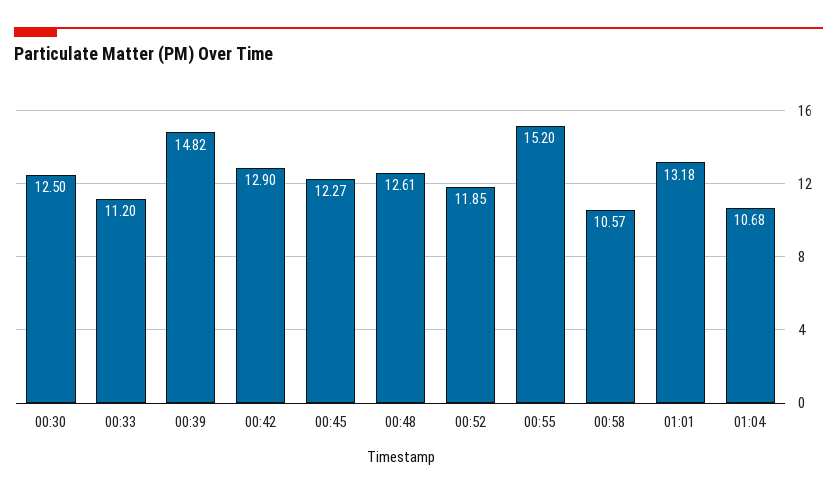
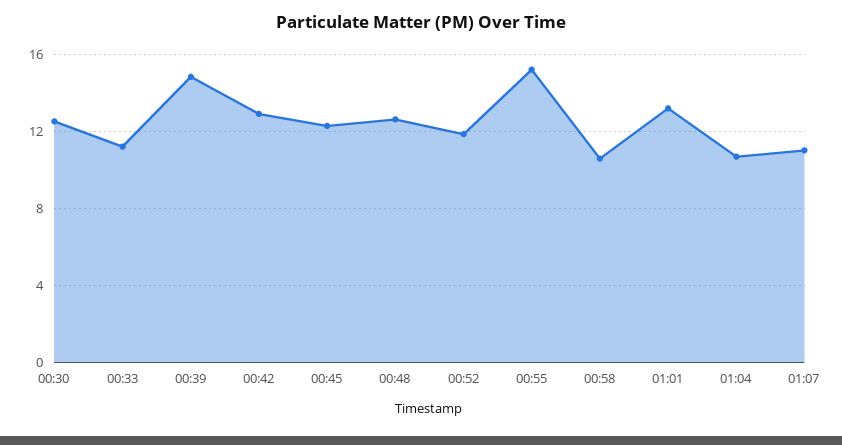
01:07: none -> 11

